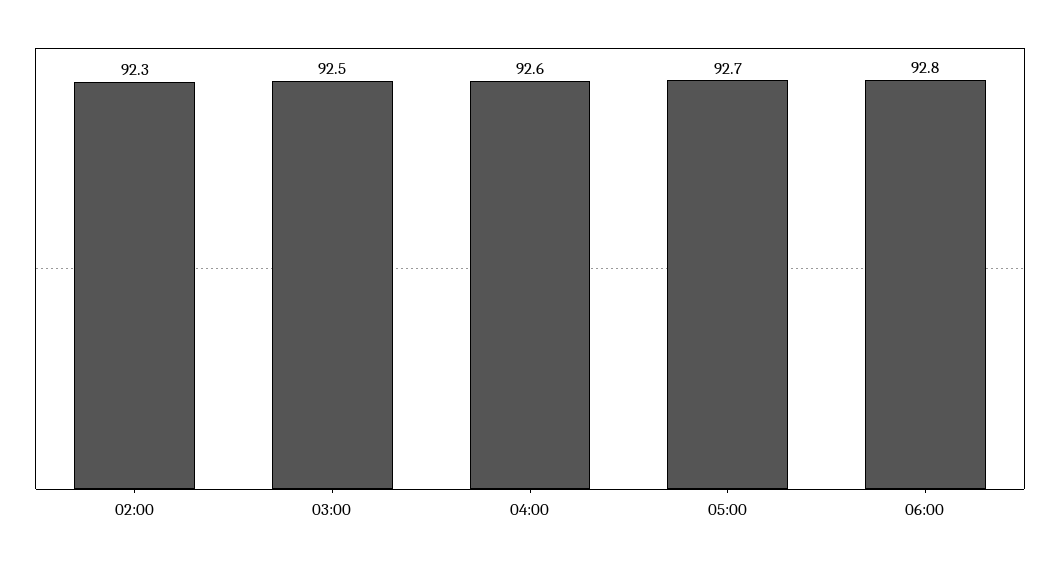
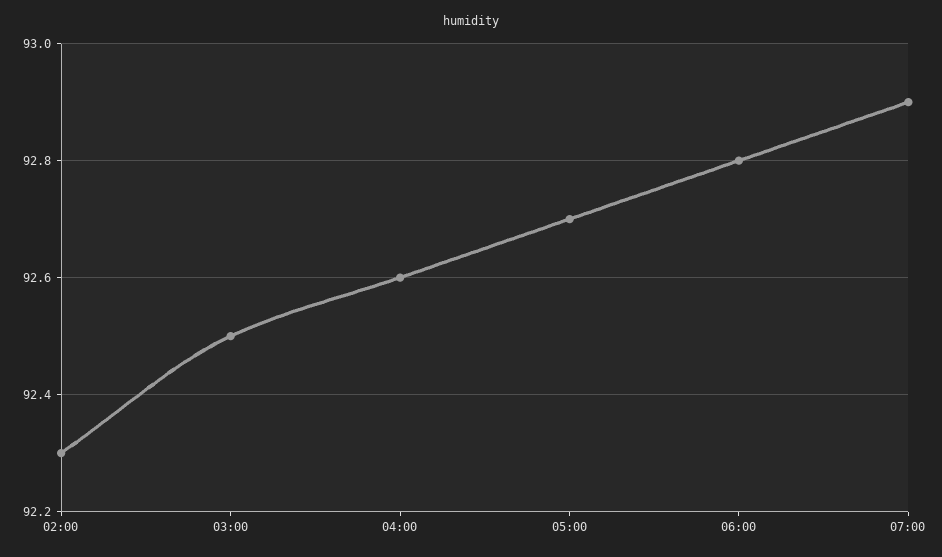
07:00: none -> 92.9

